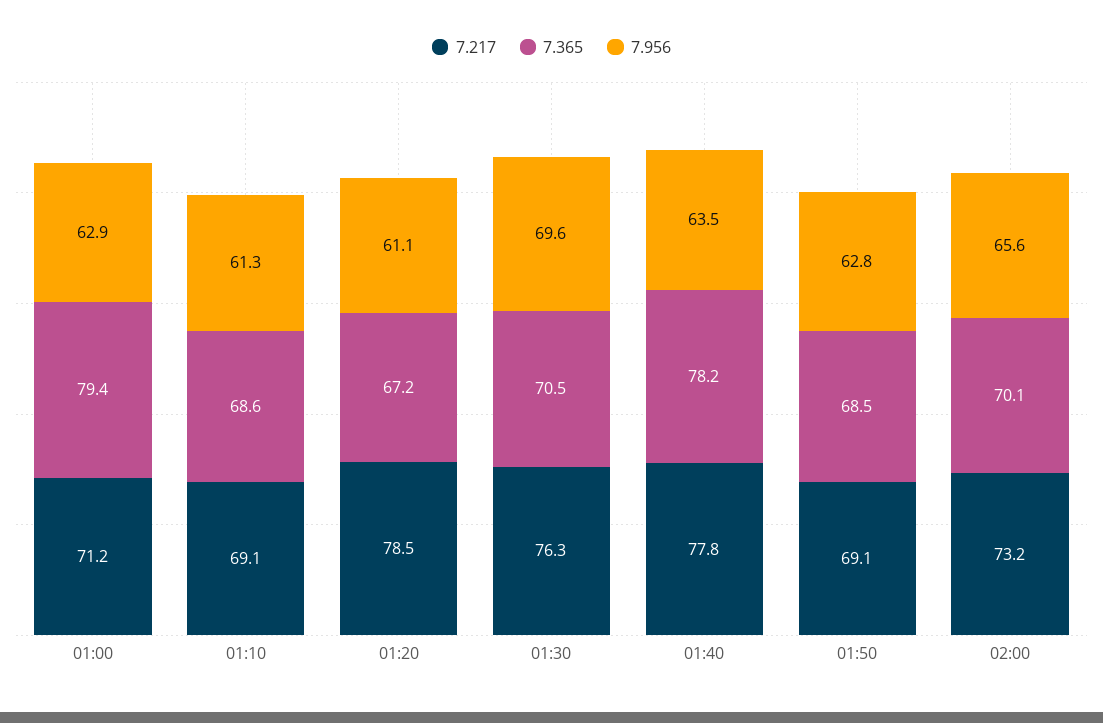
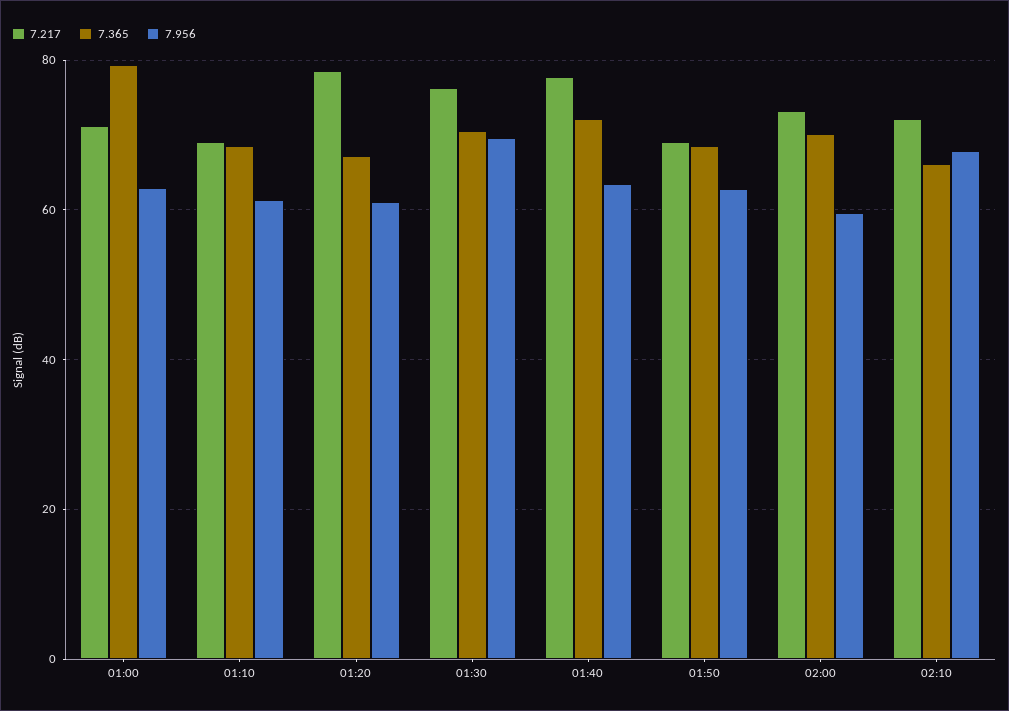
7.365, 01:40: 78.2 -> 72
7.956, 02:00: 65.6 -> 60
7.217, 02:10: none -> 72
7.365, 02:10: none -> 66
7.956, 02:10: none -> 68

